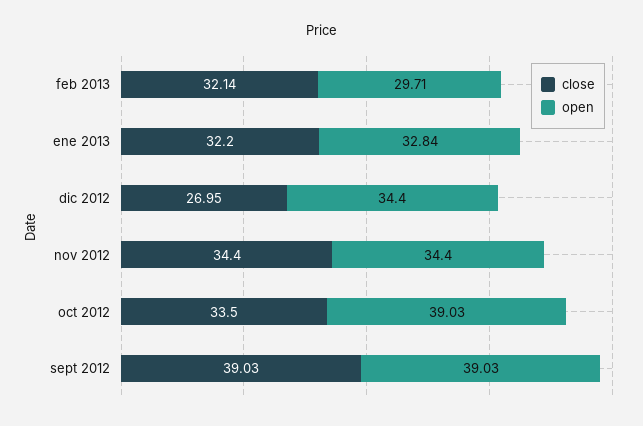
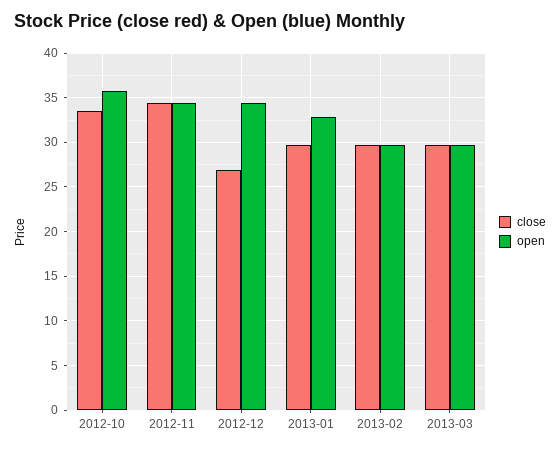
close, feb 2013: 32.14 -> 30
close, ene 2013: 32.2 -> 30
open, oct 2012: 39.03 -> 36
close, sept 2012: 39.03 -> none
open, sept 2012: 39.03 -> none
close, 2013-03: none -> 30
open, 2013-03: none -> 30

